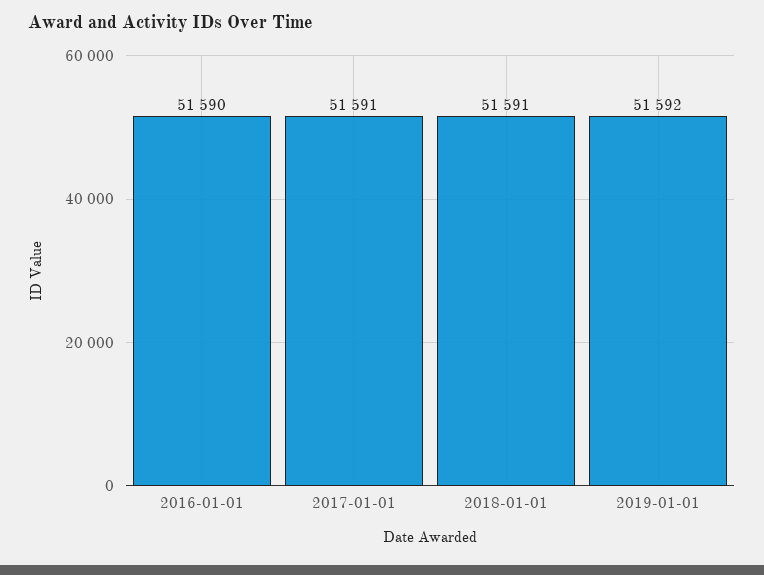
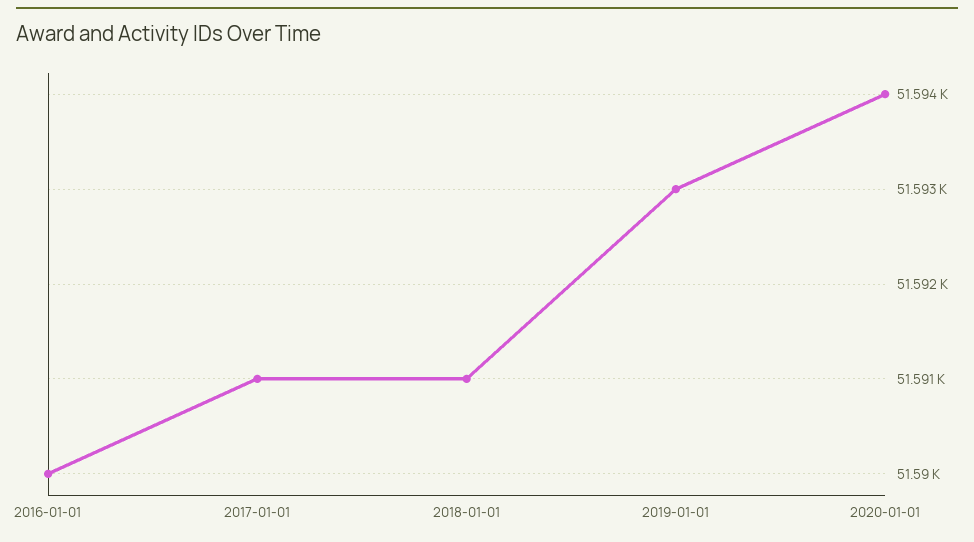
2019-01-01: 51592 -> 51593
2020-01-01: none -> 51594

